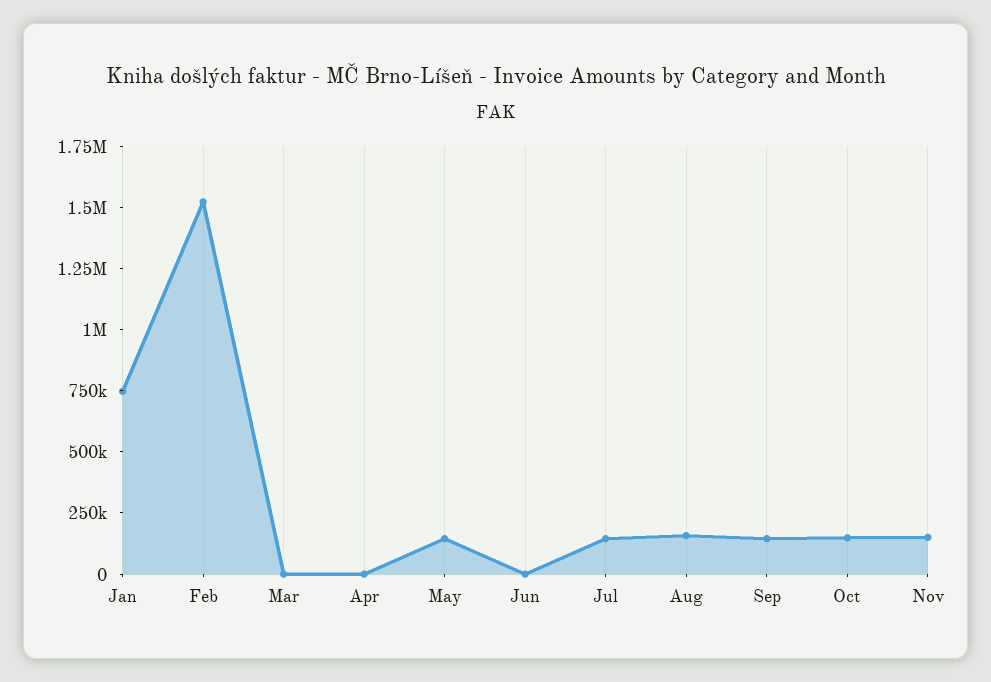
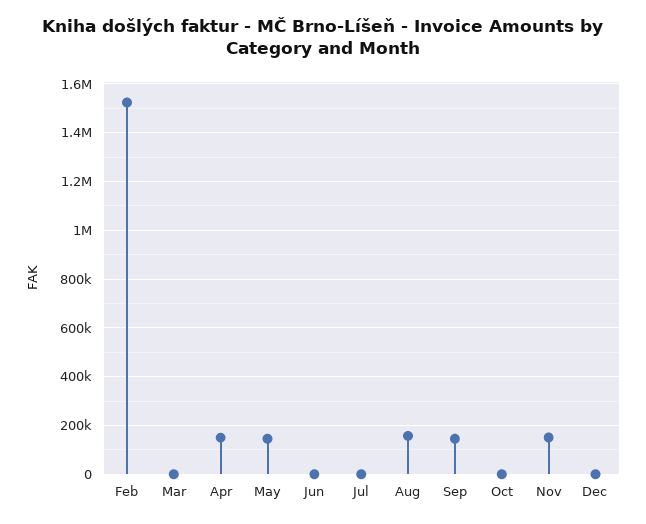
Jan: 750000 -> none
Apr: 0 -> 150000
Jul: 150000 -> 0
Oct: 150000 -> 0
Dec: none -> 0

